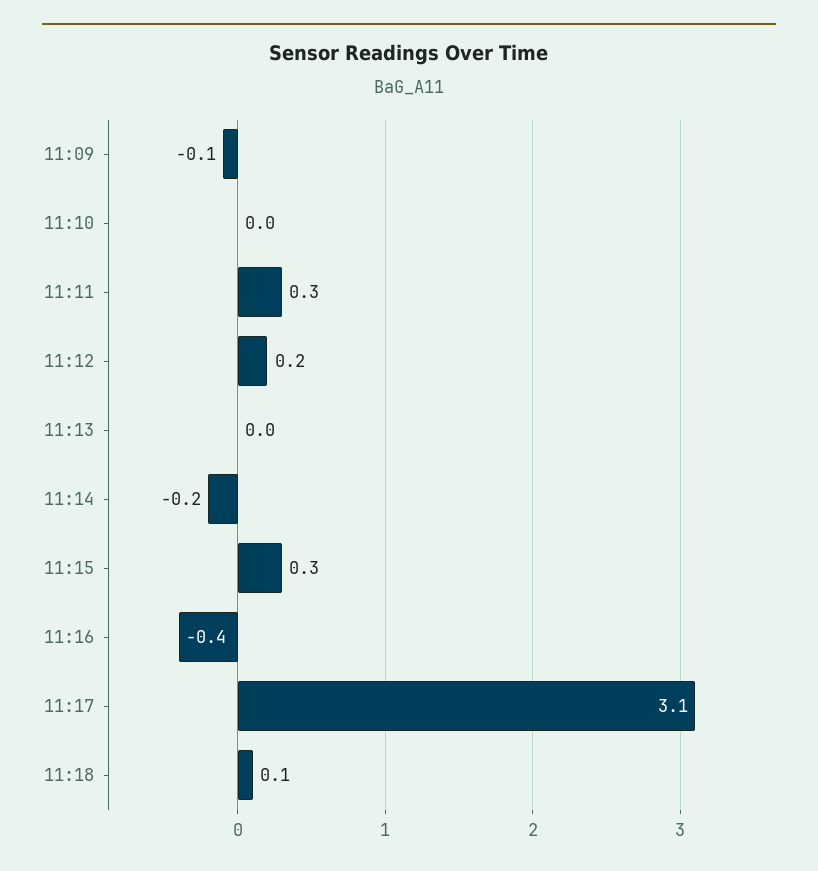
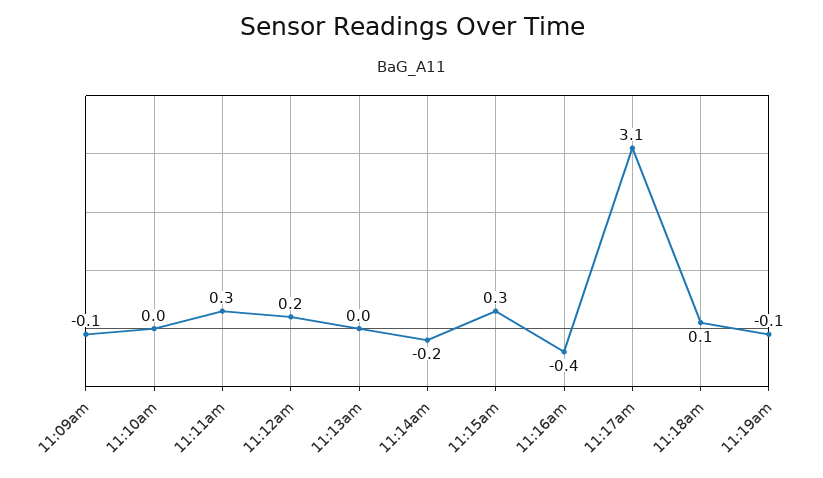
11:19am: none -> -0.1

